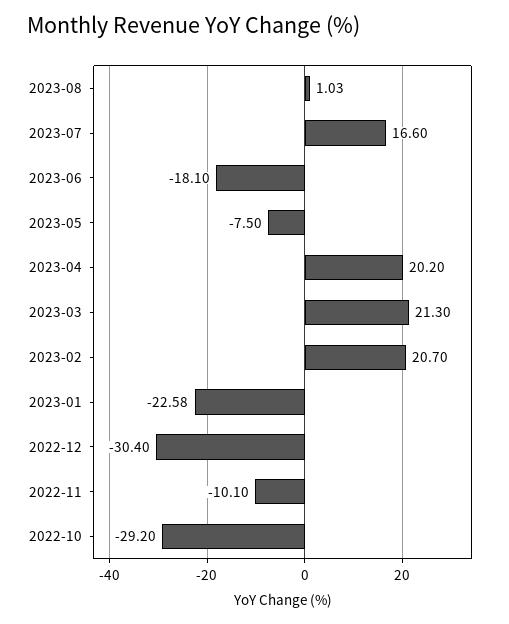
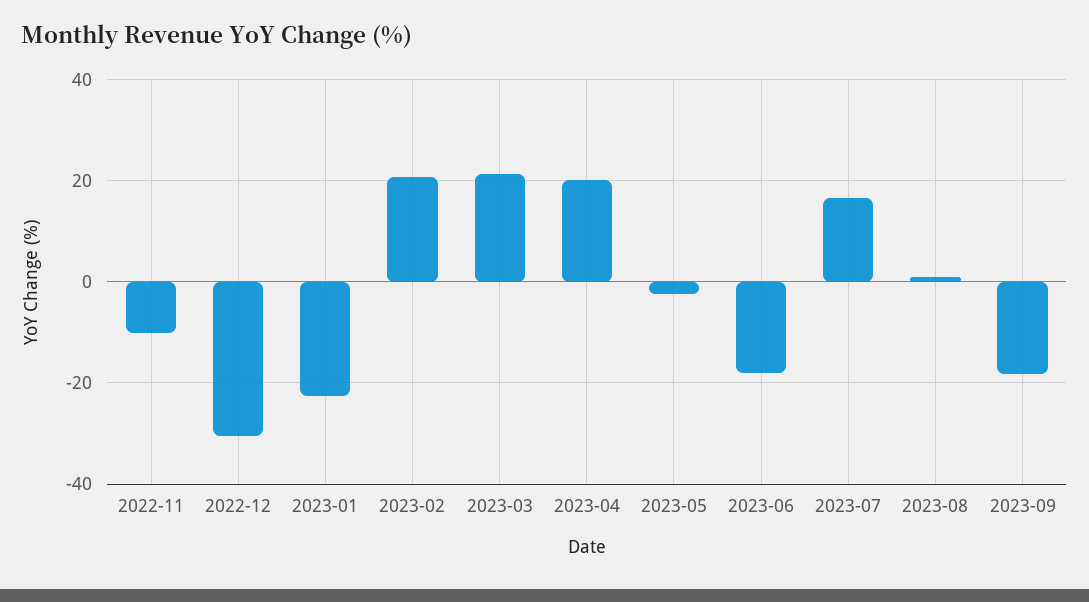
2023-05: -7.5 -> -2
2022-10: -29.2 -> none
2023-09: none -> -18

